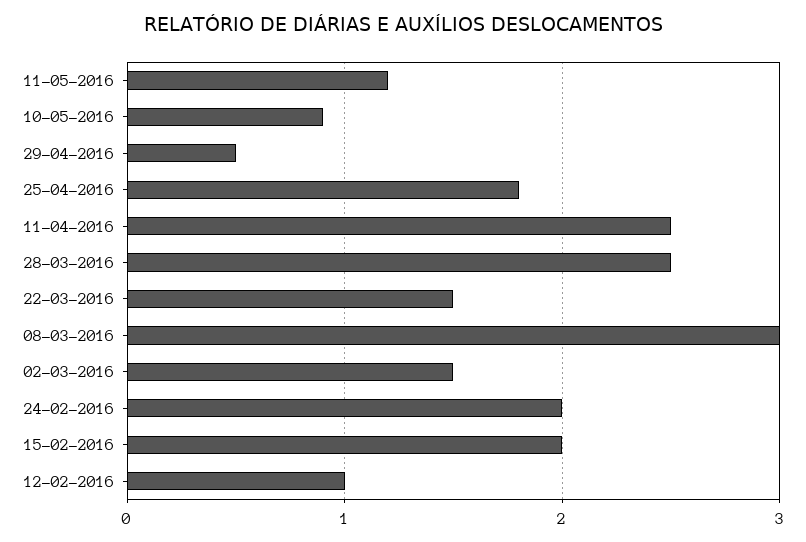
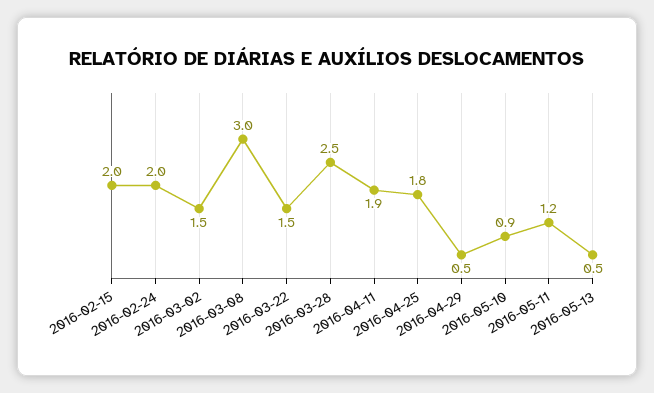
11-04-2016: 2.5 -> 1.9
12-02-2016: 1 -> none
2016-05-13: none -> 0.5

